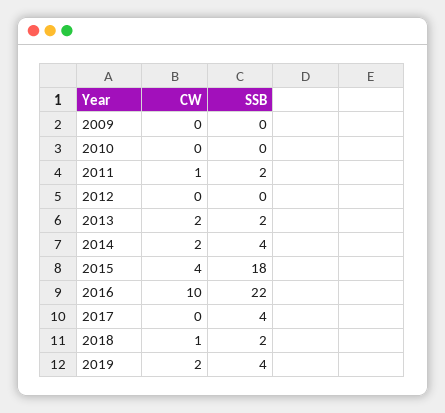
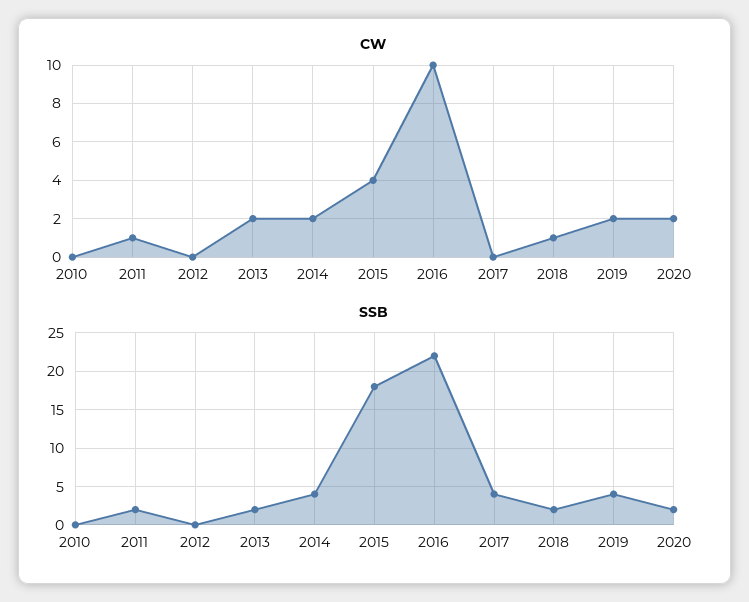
CW, 2009: 0 -> none
SSB, 2009: 0 -> none
CW, 2020: none -> 2
SSB, 2020: none -> 2

